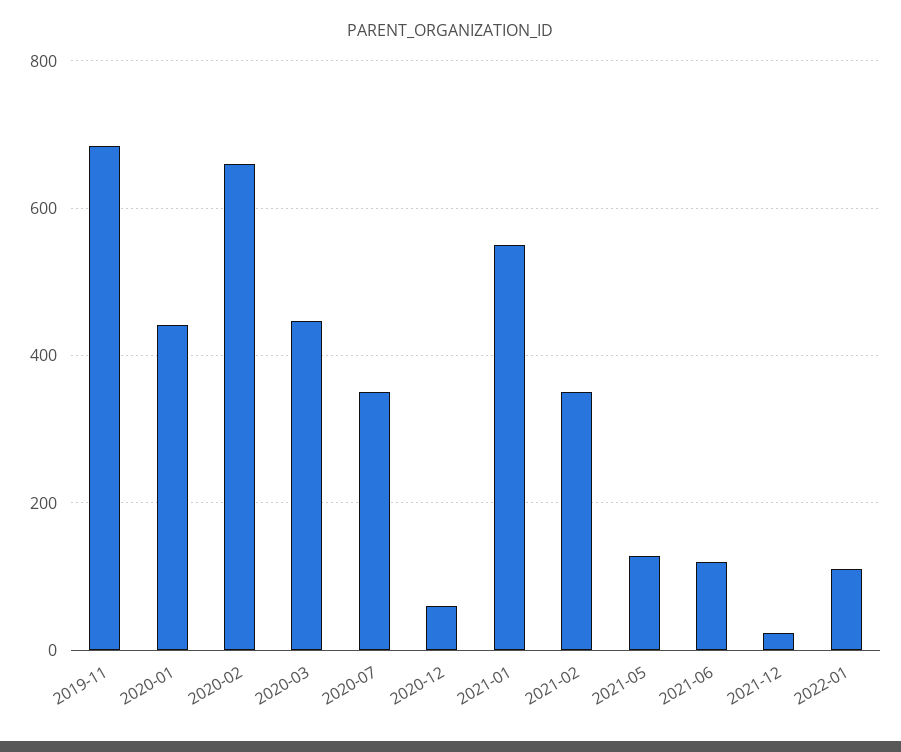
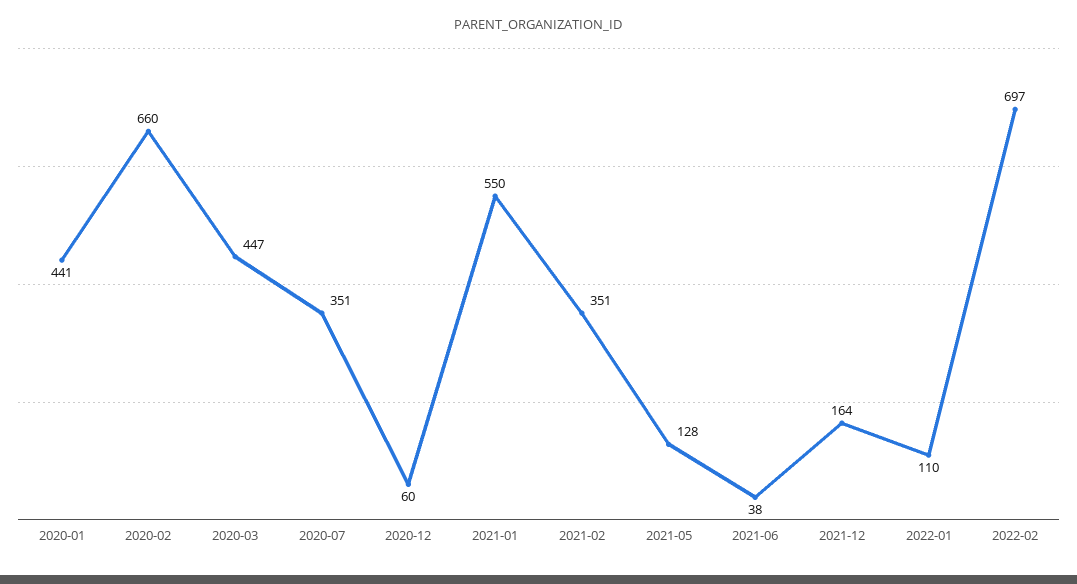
2019-11: 680 -> none
2021-06: 120 -> 38
2021-12: 20 -> 164
2022-02: none -> 697

